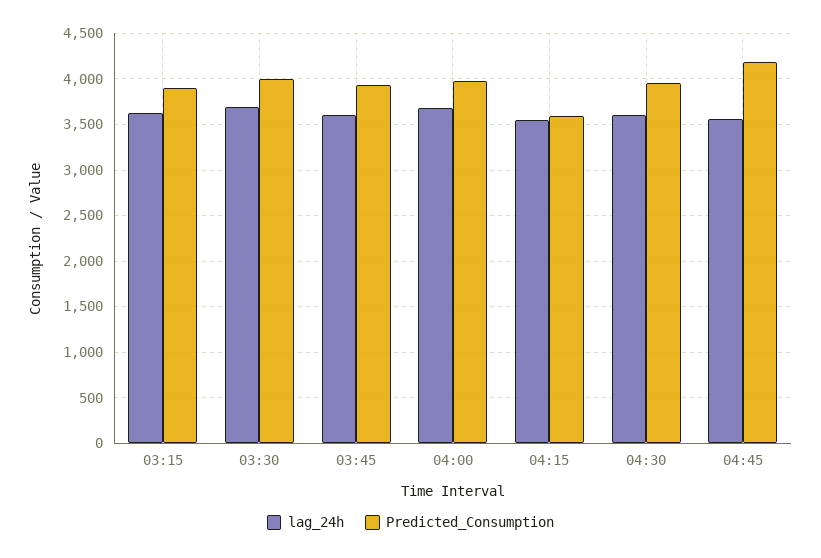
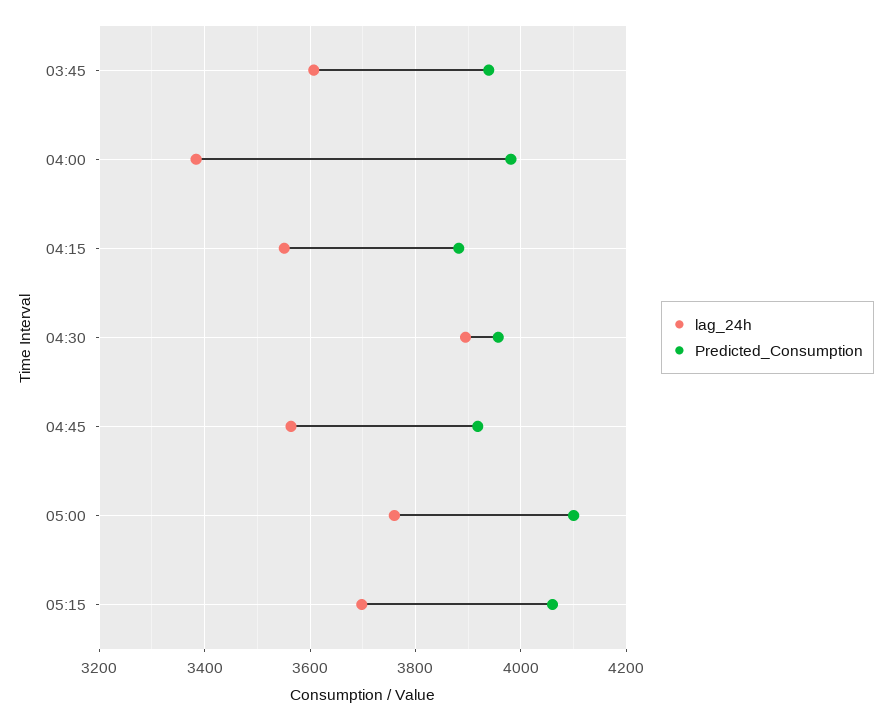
lag_24h, 03:15: 3600 -> none
Predicted_Consumption, 03:15: 3900 -> none
lag_24h, 03:30: 3700 -> none
Predicted_Consumption, 03:30: 4000 -> none
lag_24h, 04:00: 3700 -> 3380
Predicted_Consumption, 04:15: 3600 -> 3880
lag_24h, 04:30: 3600 -> 3900
Predicted_Consumption, 04:45: 4200 -> 3920
lag_24h, 05:00: none -> 3760
Predicted_Consumption, 05:00: none -> 4100
lag_24h, 05:15: none -> 3700
Predicted_Consumption, 05:15: none -> 4060

